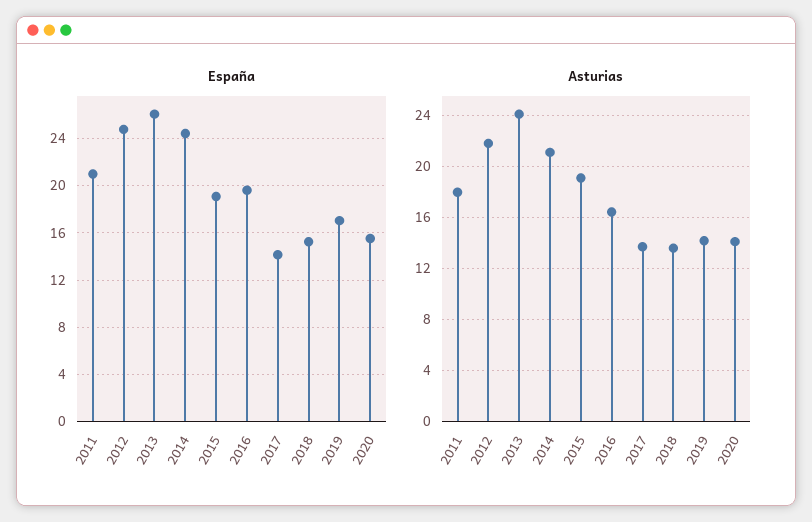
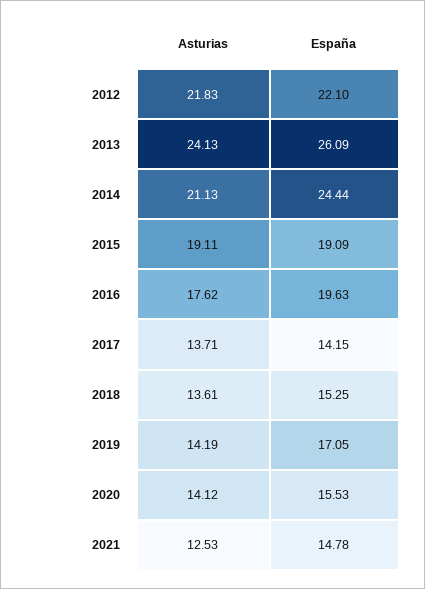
España, 2011: 21 -> none
España, 2012: 25 -> 22.1
Asturias, 2011: 18 -> none
Asturias, 2016: 16.5 -> 17.62
Asturias, 2021: none -> 12.53
España, 2021: none -> 14.78

